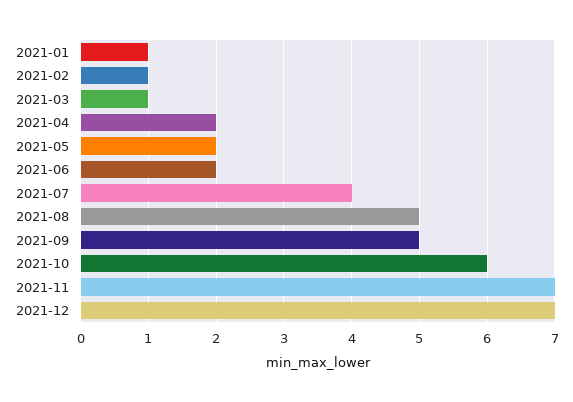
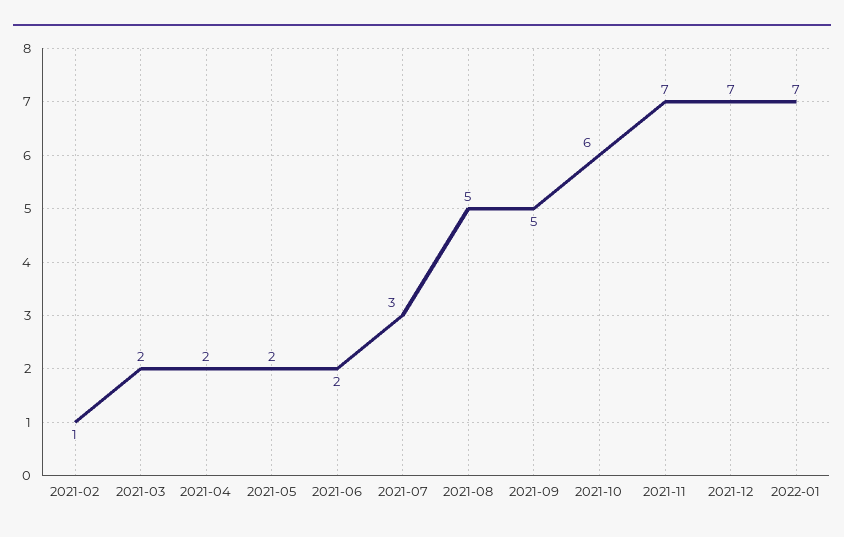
2021-01: 1 -> none
2021-03: 1 -> 2
2021-07: 4 -> 3
2022-01: none -> 7

